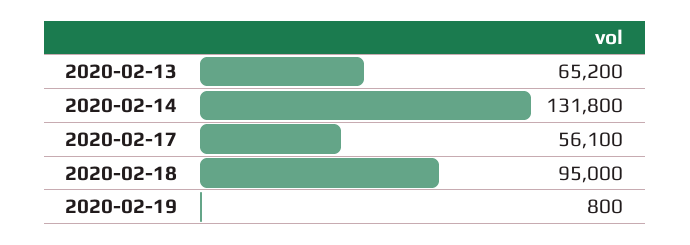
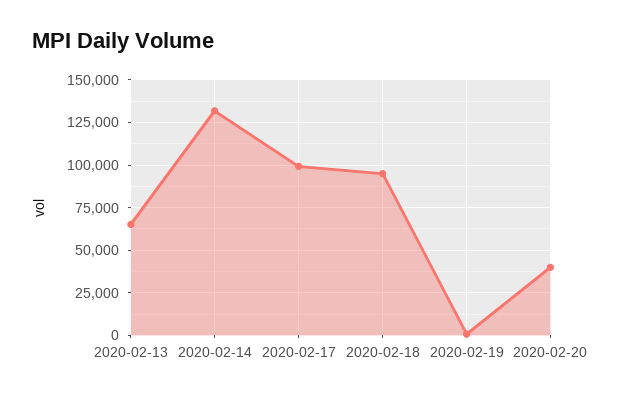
2020-02-17: 56100 -> 100000
2020-02-20: none -> 40000

